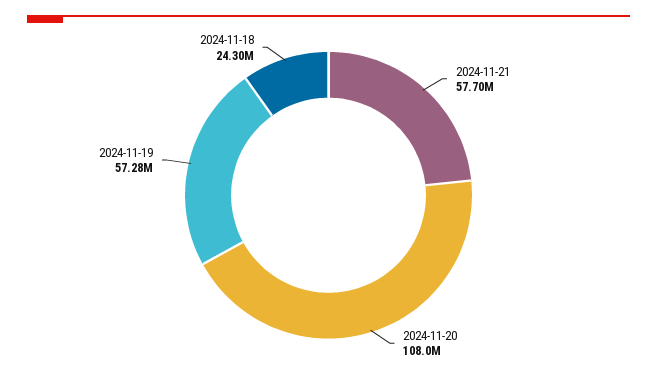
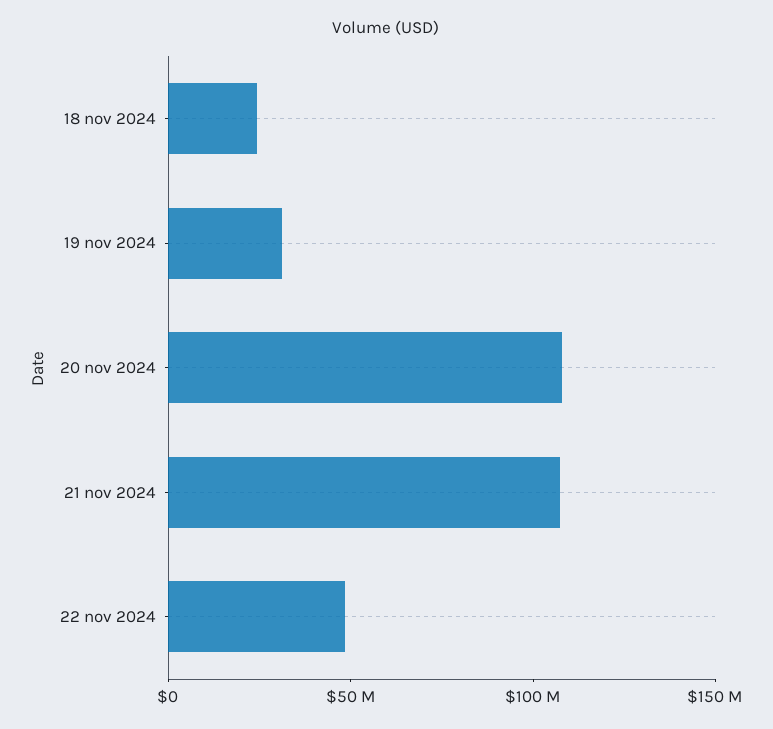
2024-11-21: 57700000 -> 110000000
2024-11-19: 57280000 -> 30000000
22 nov 2024: none -> 50000000

